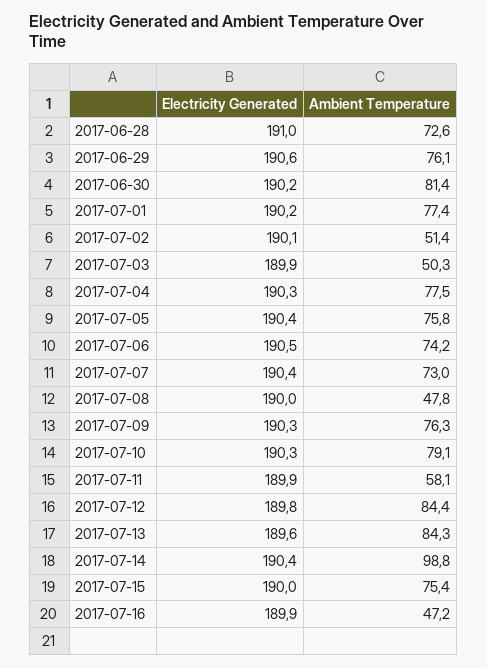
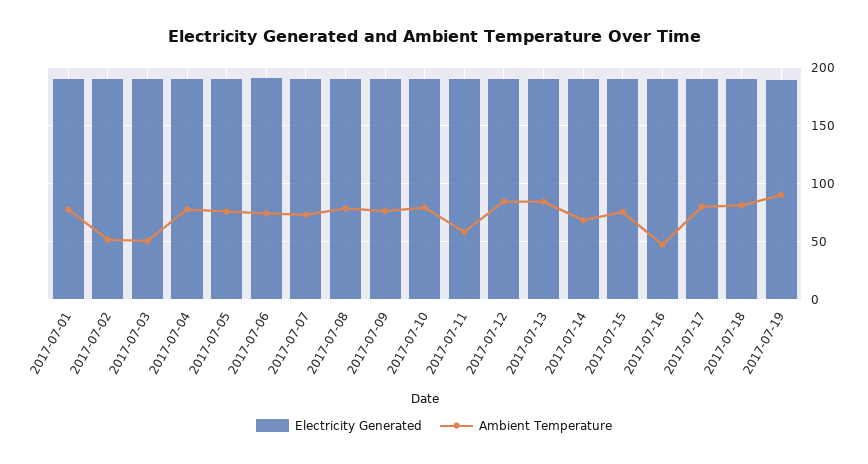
Electricity Generated, 2017-06-28: 191 -> none
Ambient Temperature, 2017-06-28: 72.6 -> none
Electricity Generated, 2017-06-29: 190.6 -> none
Ambient Temperature, 2017-06-29: 76.1 -> none
Electricity Generated, 2017-06-30: 190.2 -> none
Ambient Temperature, 2017-06-30: 81.4 -> none
Ambient Temperature, 2017-07-08: 47.8 -> 80
Ambient Temperature, 2017-07-14: 98.8 -> 70
Electricity Generated, 2017-07-17: none -> 190
Ambient Temperature, 2017-07-17: none -> 80
Electricity Generated, 2017-07-18: none -> 190
Ambient Temperature, 2017-07-18: none -> 80
Electricity Generated, 2017-07-19: none -> 190
Ambient Temperature, 2017-07-19: none -> 90

